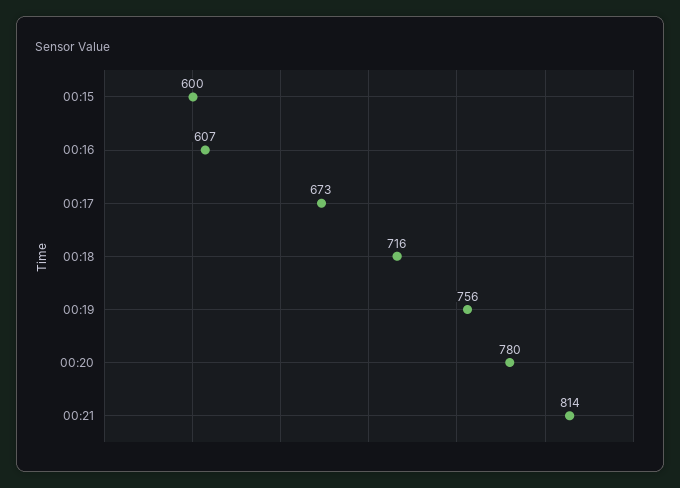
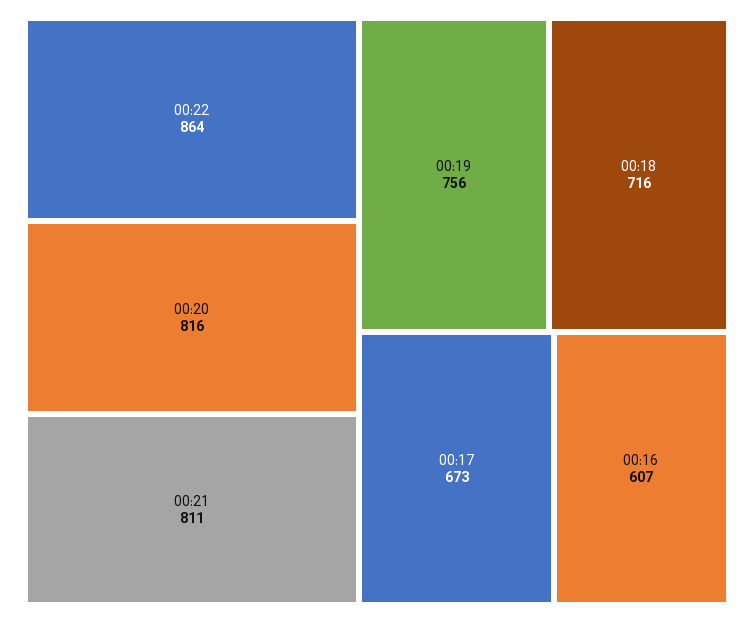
00:15: 600 -> none
00:20: 780 -> 816
00:21: 814 -> 811
00:22: none -> 864

